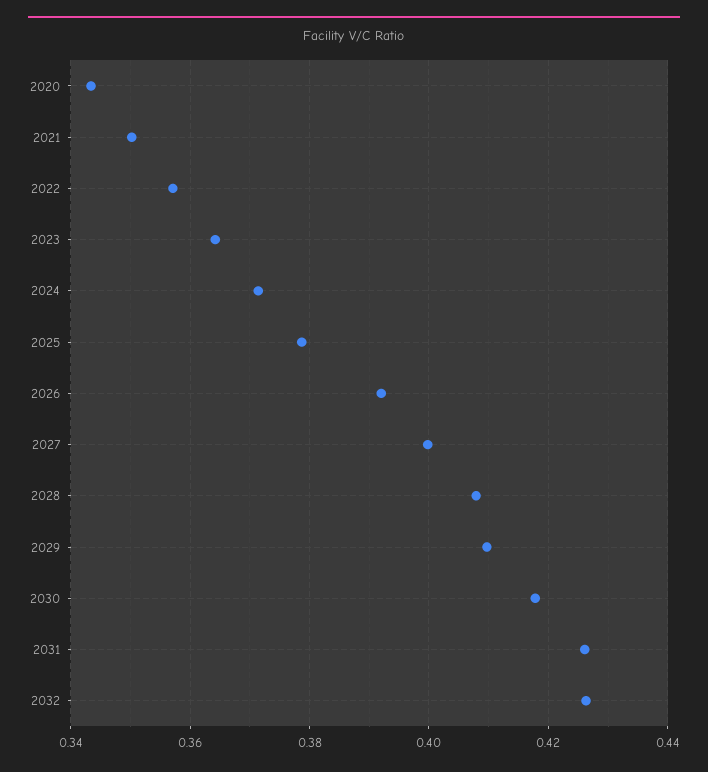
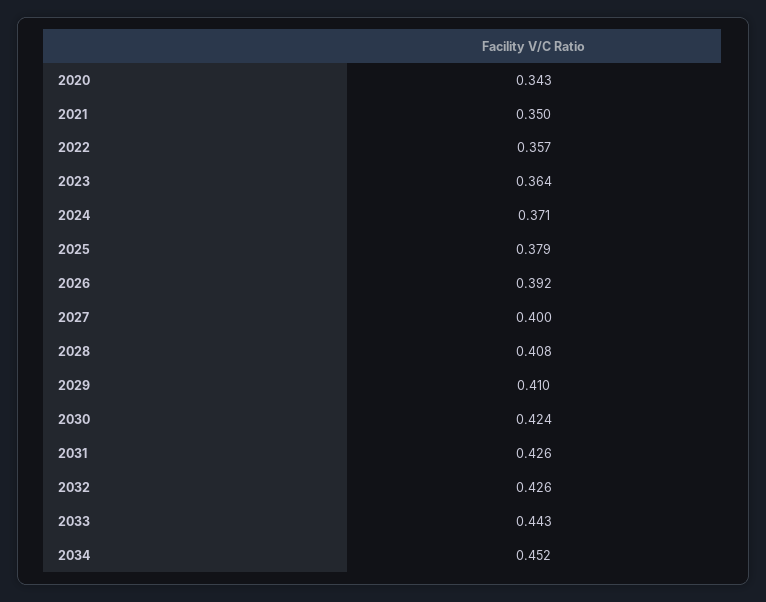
2030: 0.418 -> 0.424
2033: none -> 0.443
2034: none -> 0.452

